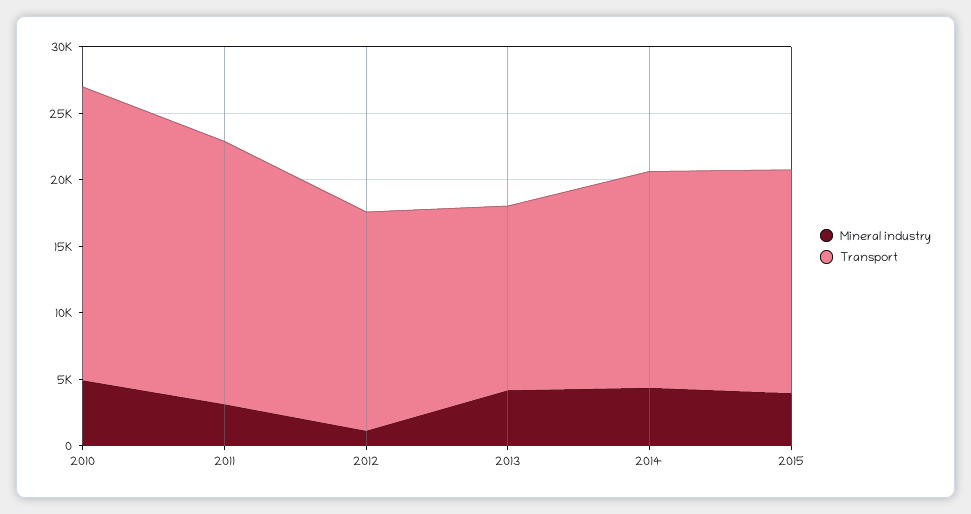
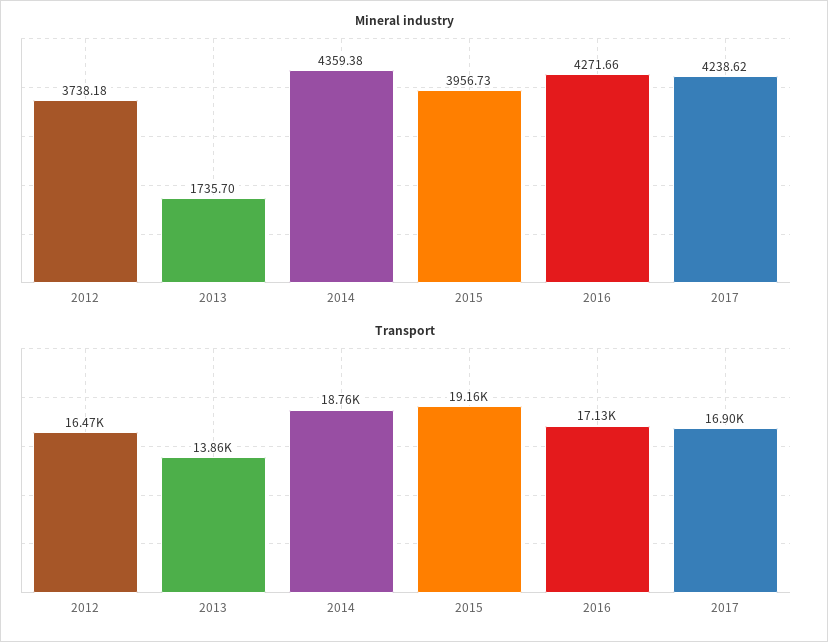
Mineral industry, 2010: 5000 -> none
Transport, 2010: 22000 -> none
Mineral industry, 2011: 3000 -> none
Transport, 2011: 20000 -> none
Mineral industry, 2012: 1000 -> 3738.18
Mineral industry, 2013: 4000 -> 1735.7
Transport, 2014: 16000 -> 18760
Transport, 2015: 17000 -> 19160
Mineral industry, 2016: none -> 4271.66
Mineral industry, 2017: none -> 4238.62
Transport, 2016: none -> 17130
Transport, 2017: none -> 16900

